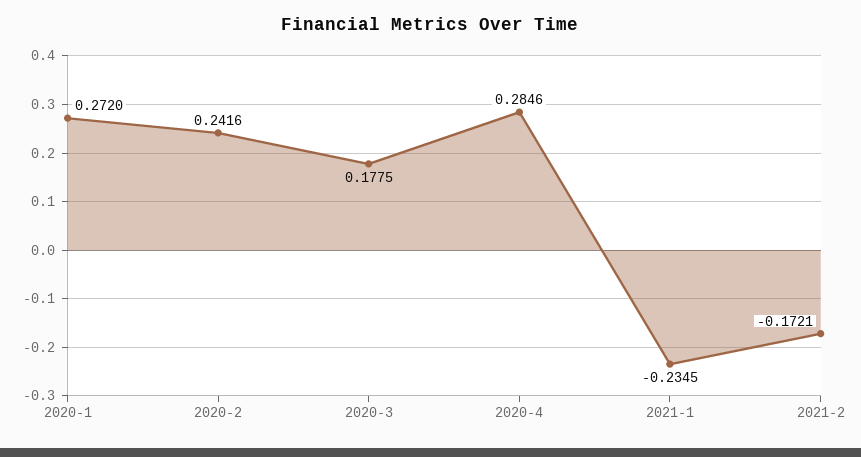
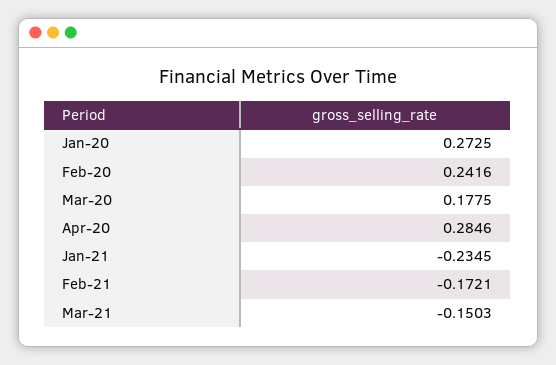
2020-1: 0.272 -> 0.2725
Mar-21: none -> -0.1503

